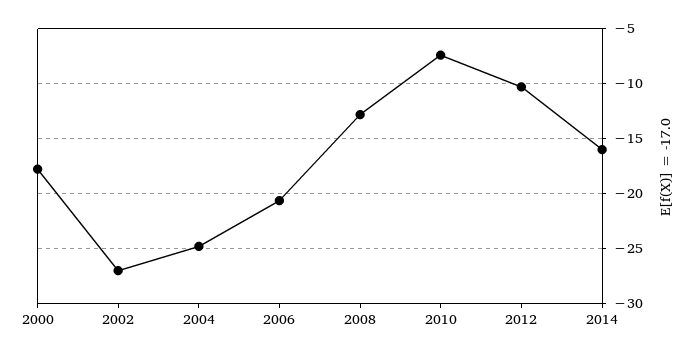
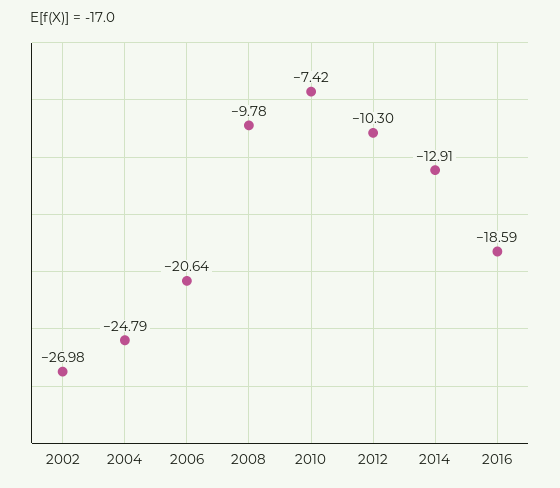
2000: -18 -> none
2008: -13 -> -9.78
2014: -16 -> -12.91
2016: none -> -18.59

